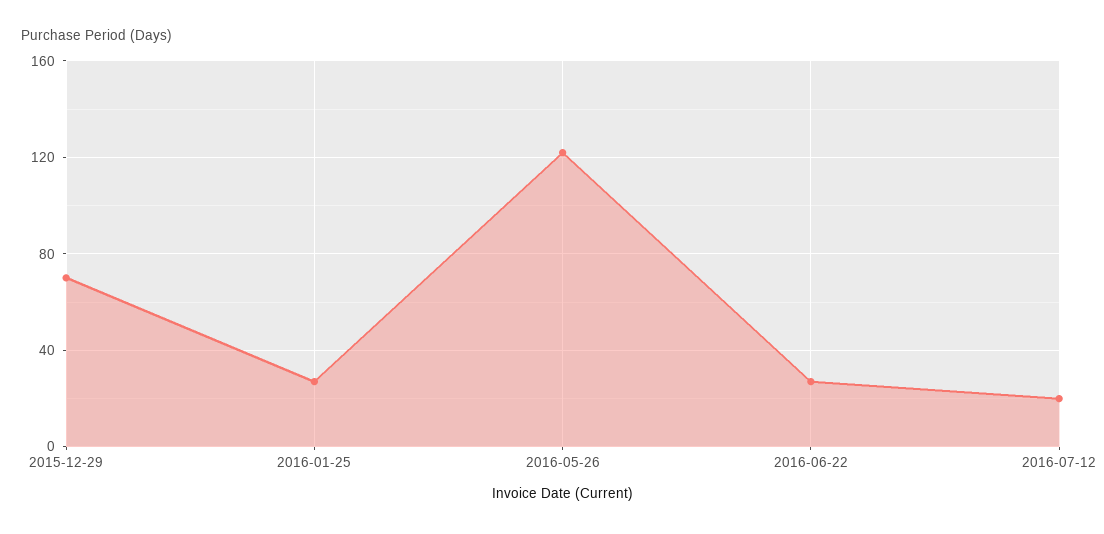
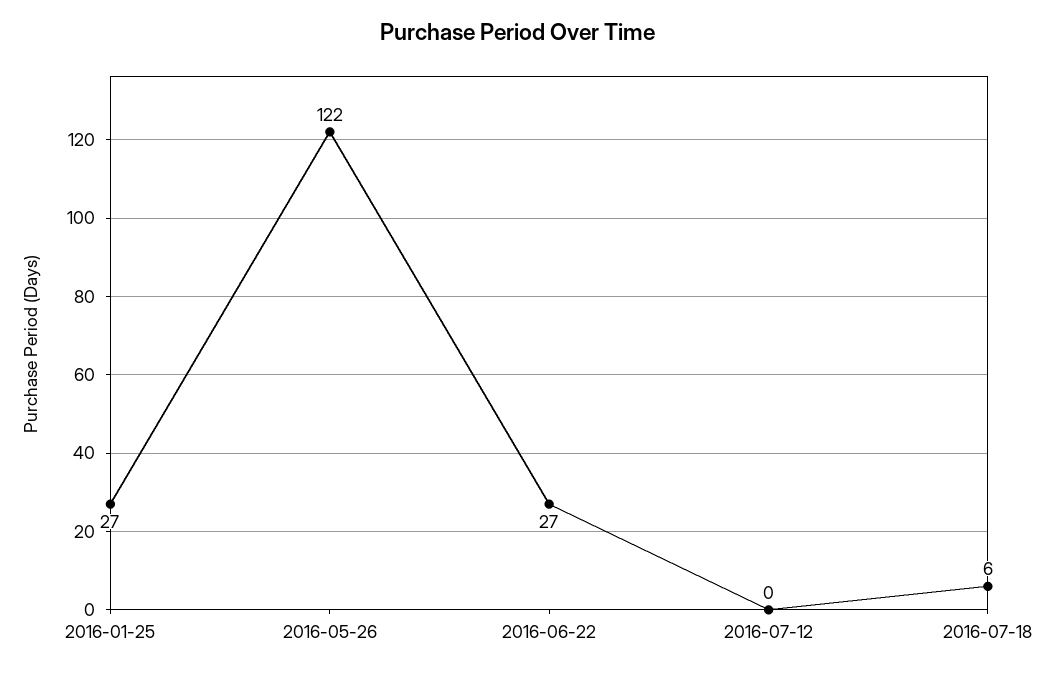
2015-12-29: 70 -> none
2016-07-12: 20 -> 0
2016-07-18: none -> 6

